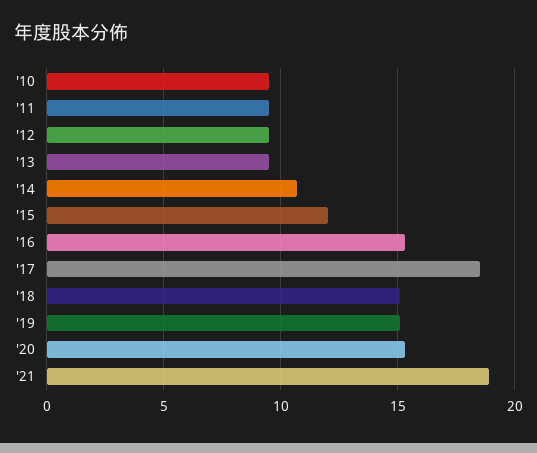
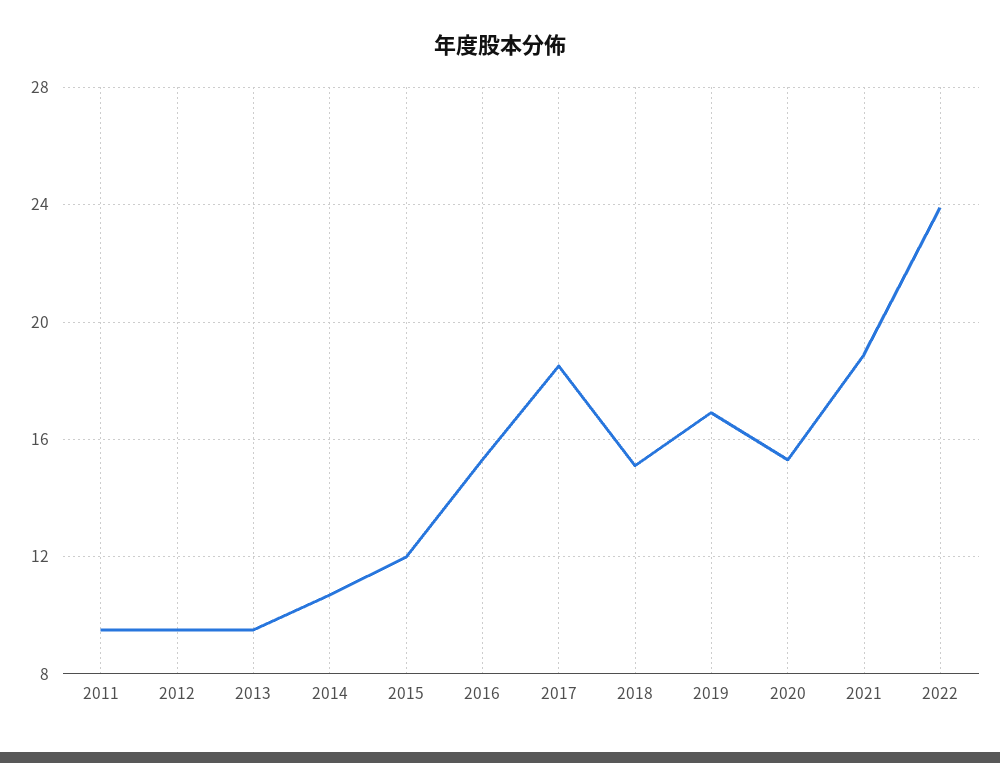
'10: 9.5 -> none
'19: 15 -> 17
2022: none -> 24

